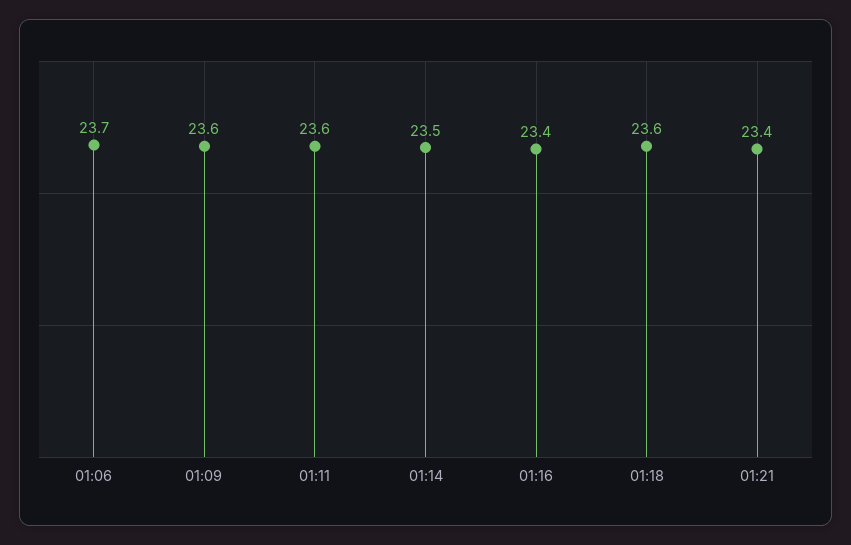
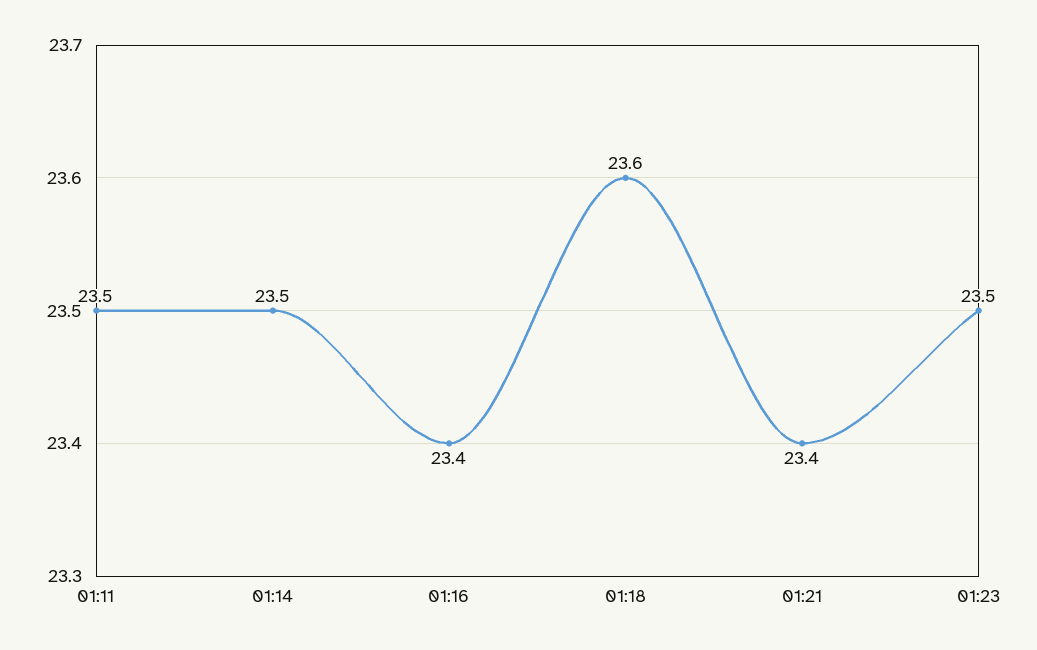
01:06: 23.7 -> none
01:09: 23.6 -> none
01:11: 23.6 -> 23.5
01:23: none -> 23.5

